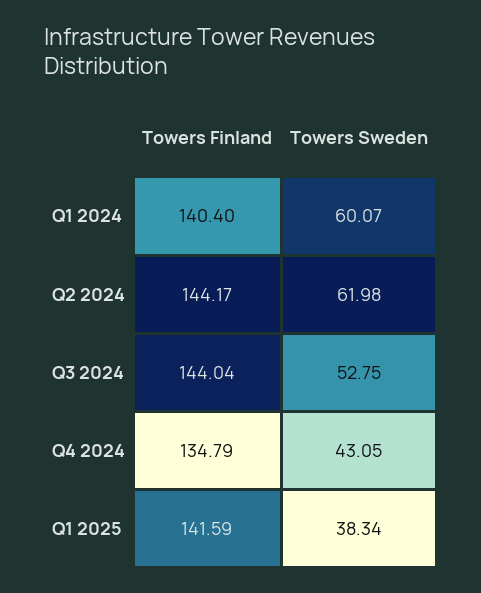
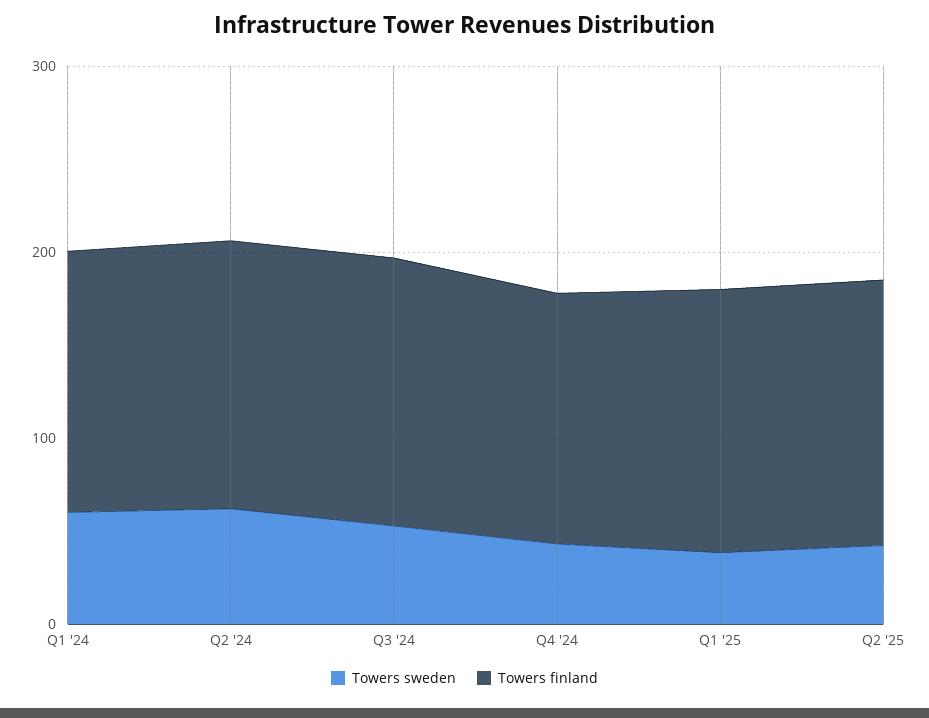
Towers Sweden, Q2 '25: none -> 40
Towers Finland, Q2 '25: none -> 140

